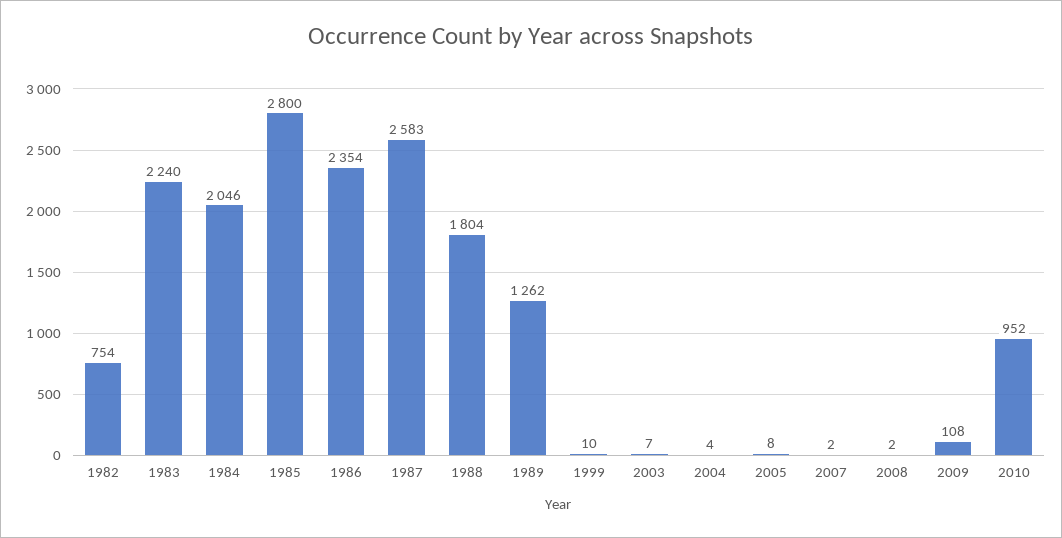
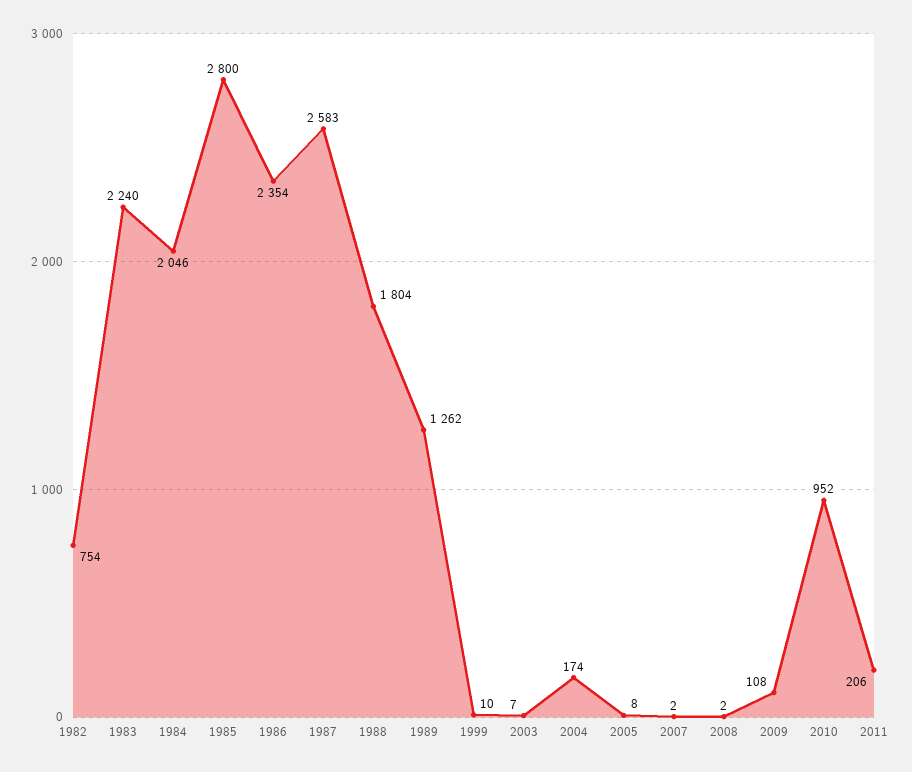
2004: 4 -> 174
2011: none -> 206

